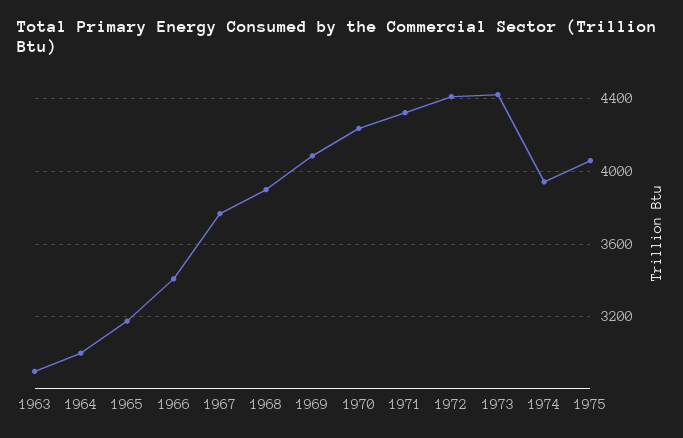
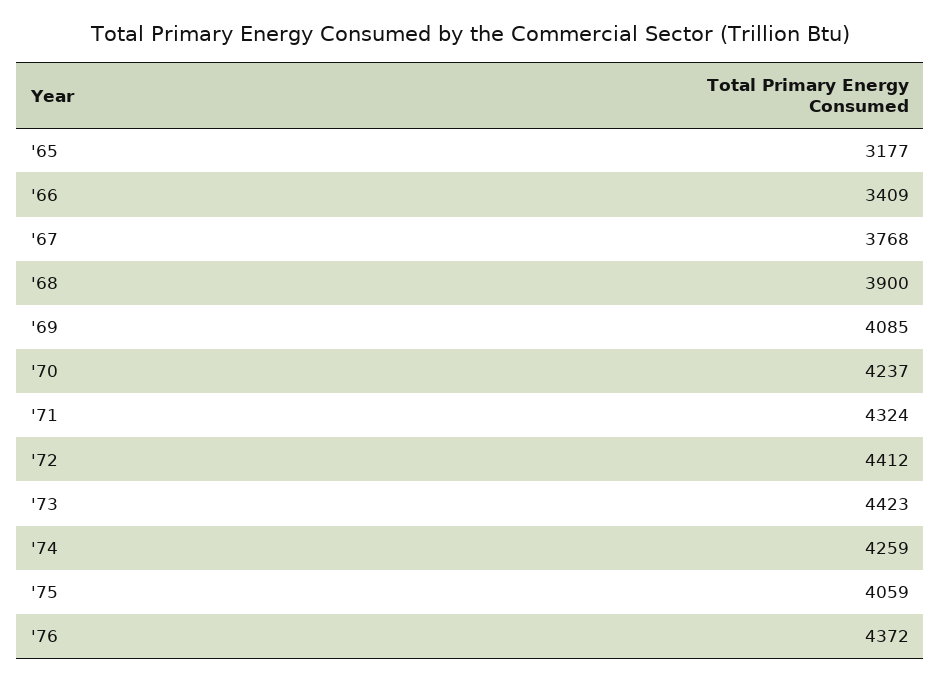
1963: 2900 -> none
1964: 3000 -> none
1974: 3950 -> 4259
'76: none -> 4372

